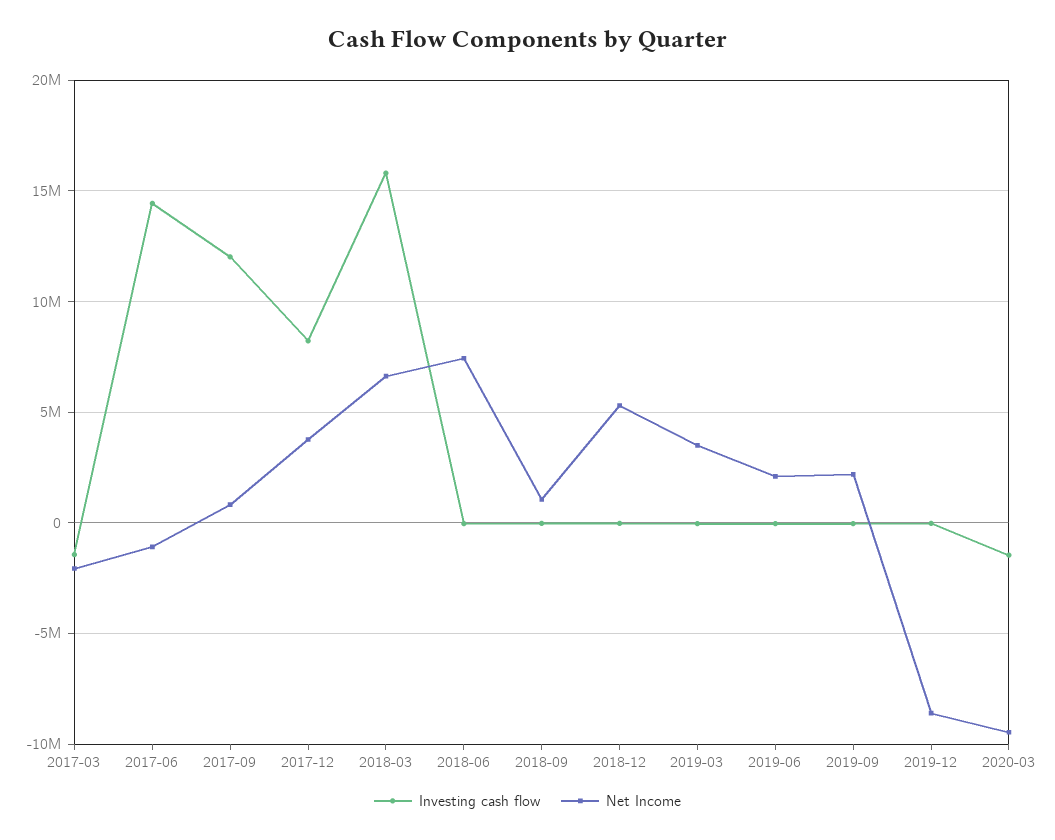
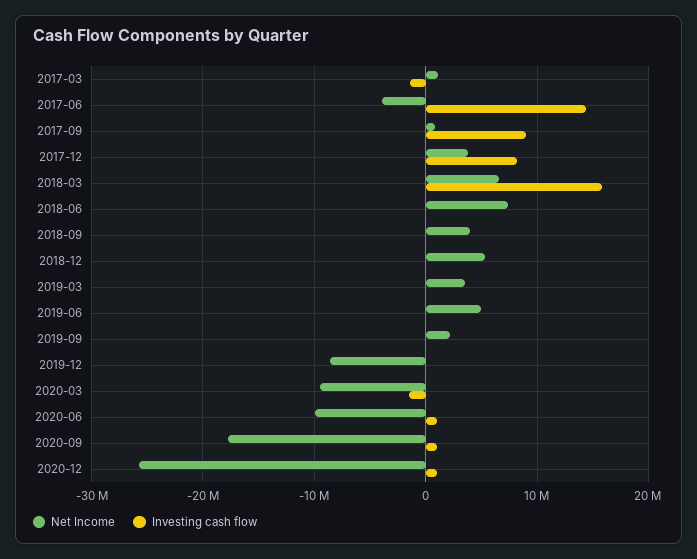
Net Income, 2017-03: -2000000 -> 1000000
Net Income, 2017-06: -1000000 -> -4000000
Investing cash flow, 2017-09: 12000000 -> 9000000
Net Income, 2018-09: 1000000 -> 4000000
Net Income, 2019-06: 2000000 -> 5000000
Net Income, 2020-06: none -> -10000000
Investing cash flow, 2020-06: none -> 1000000
Net Income, 2020-09: none -> -18000000
Investing cash flow, 2020-09: none -> 1000000
Net Income, 2020-12: none -> -26000000
Investing cash flow, 2020-12: none -> 1000000

